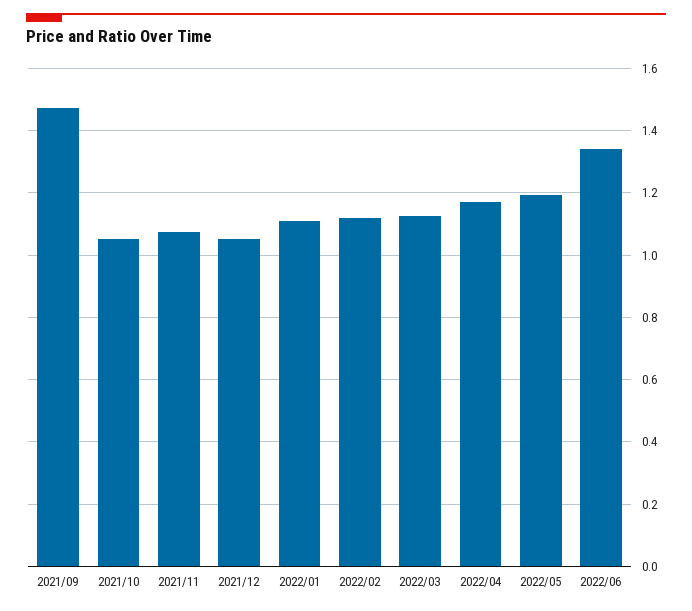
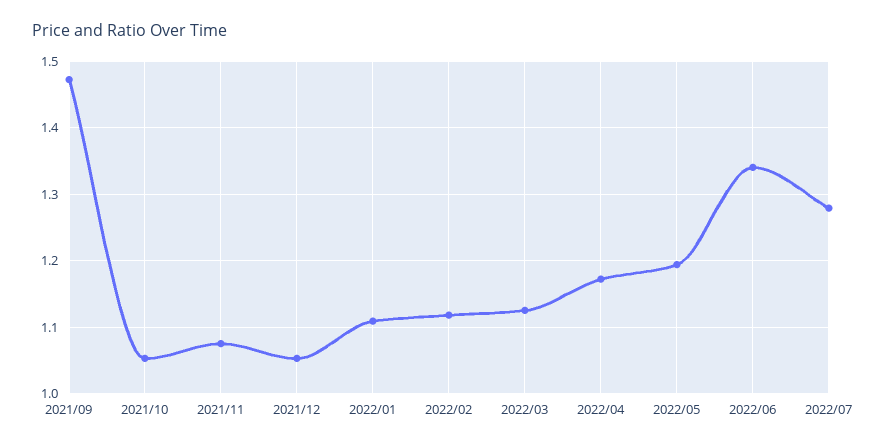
2022/07: none -> 1.28

